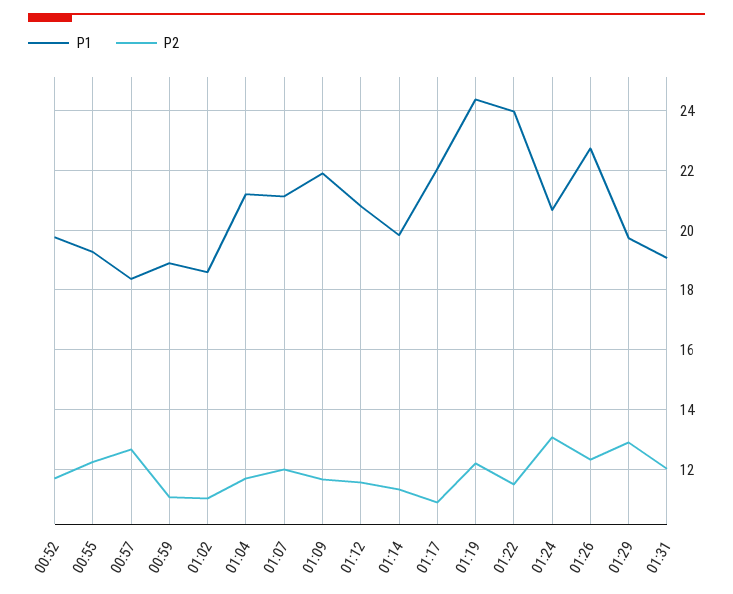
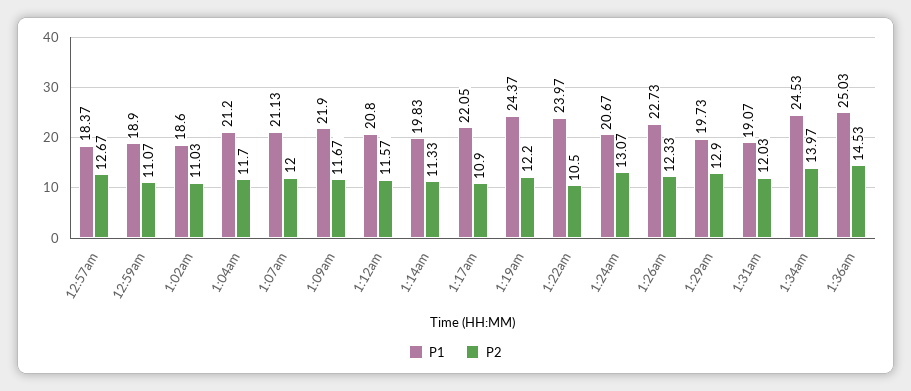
P1, 00:52: 19.75 -> none
P2, 00:52: 11.75 -> none
P1, 00:55: 19.25 -> none
P2, 00:55: 12.25 -> none
P2, 01:22: 11.5 -> 10.5
P1, 1:34am: none -> 24.53
P2, 1:34am: none -> 13.97
P1, 1:36am: none -> 25.03
P2, 1:36am: none -> 14.53

